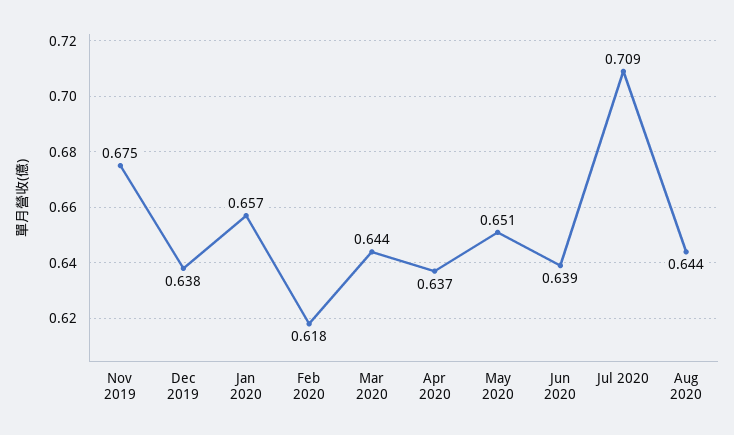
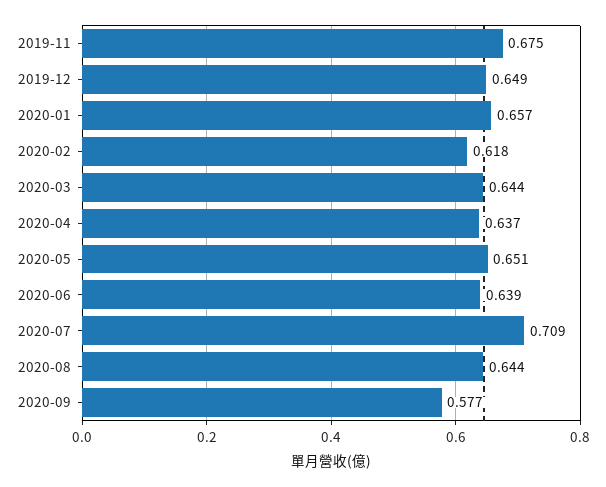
Dec 2019: 0.638 -> 0.649
2020-09: none -> 0.577

